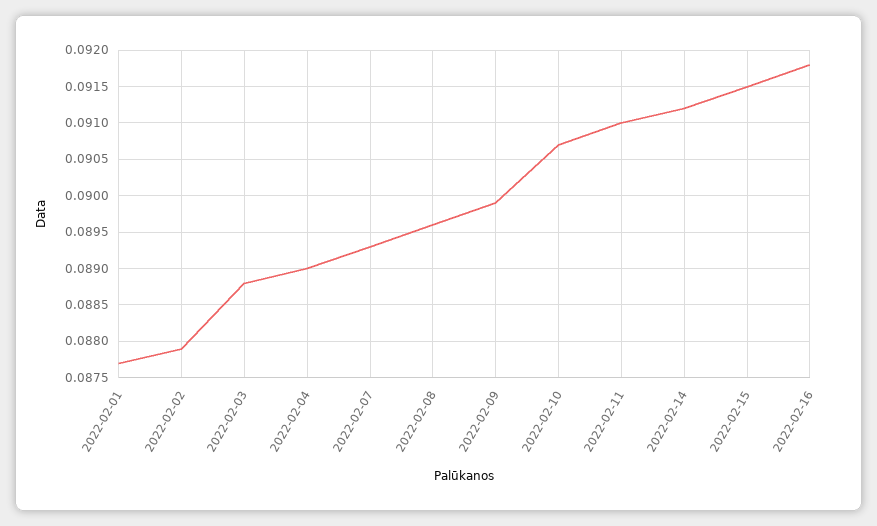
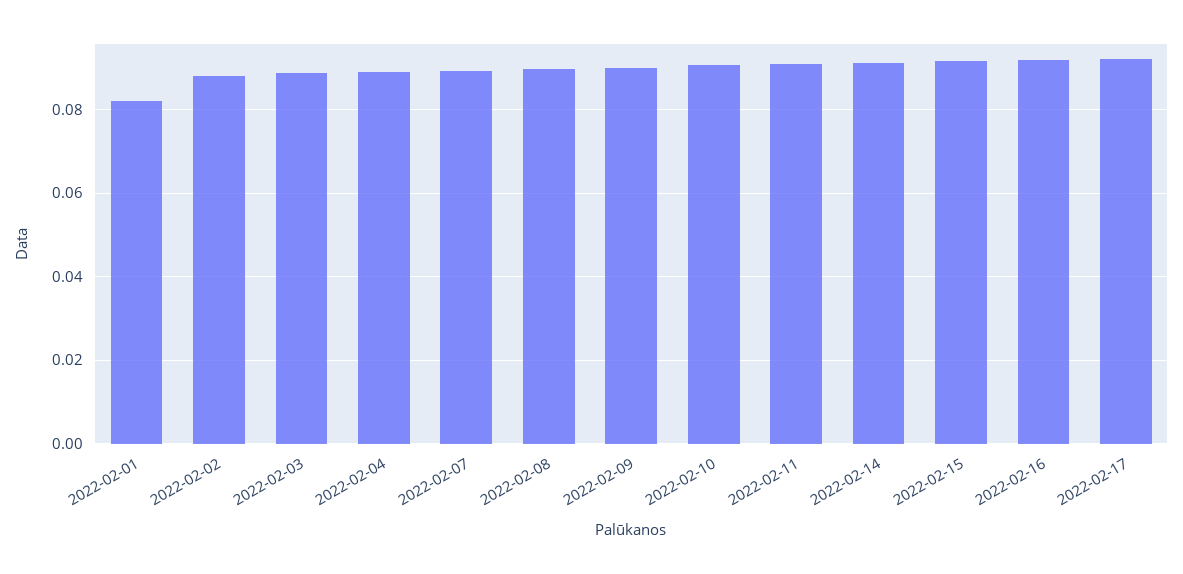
2022-02-01: 0.0877 -> 0.082
2022-02-17: none -> 0.092

